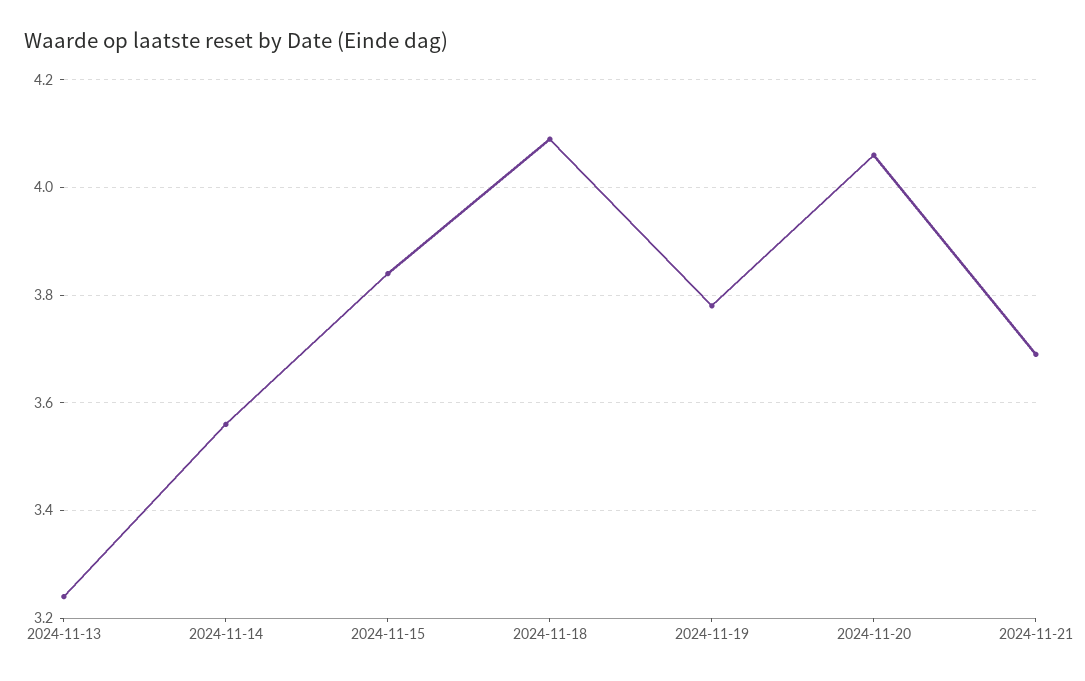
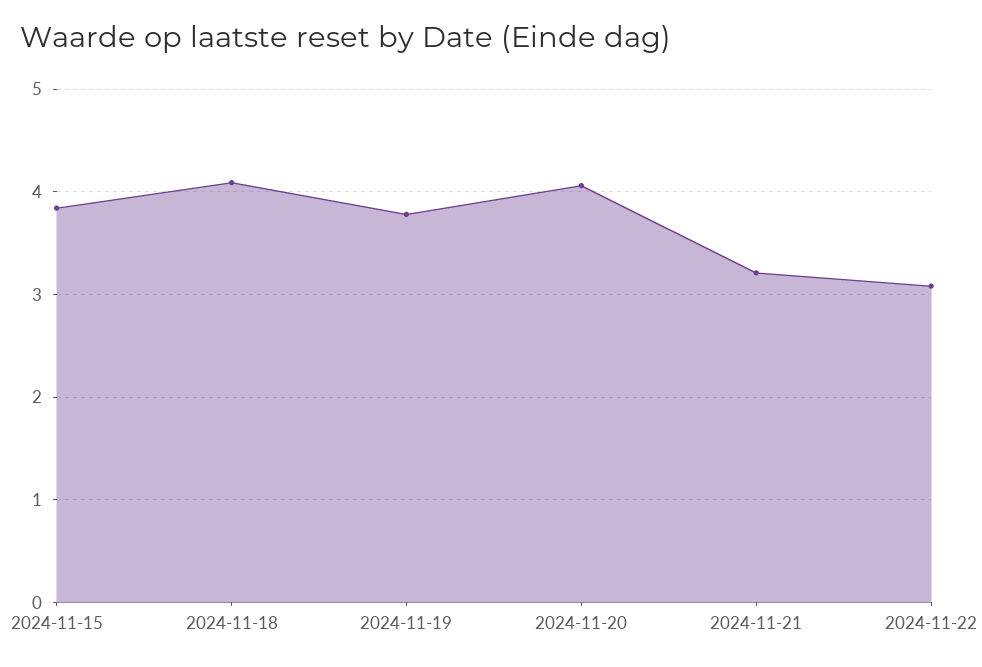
2024-11-13: 3.25 -> none
2024-11-14: 3.55 -> none
2024-11-21: 3.7 -> 3.2
2024-11-22: none -> 3.1

